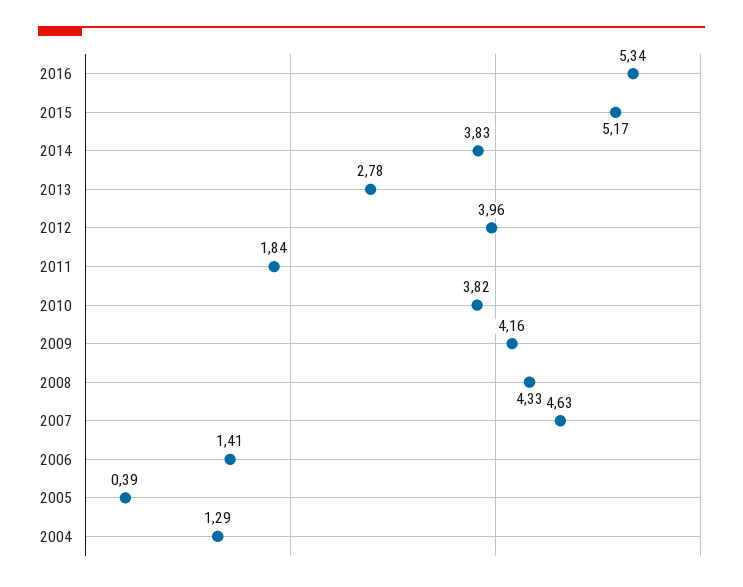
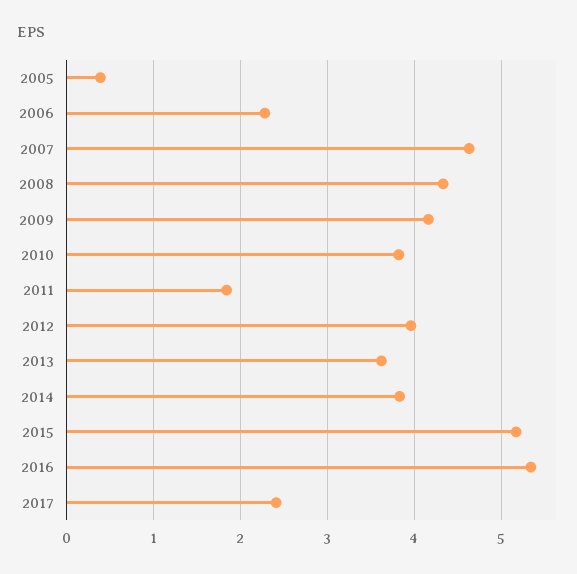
2013: 2.78 -> 3.6
2006: 1.41 -> 2.3
2004: 1.29 -> none
2017: none -> 2.4

